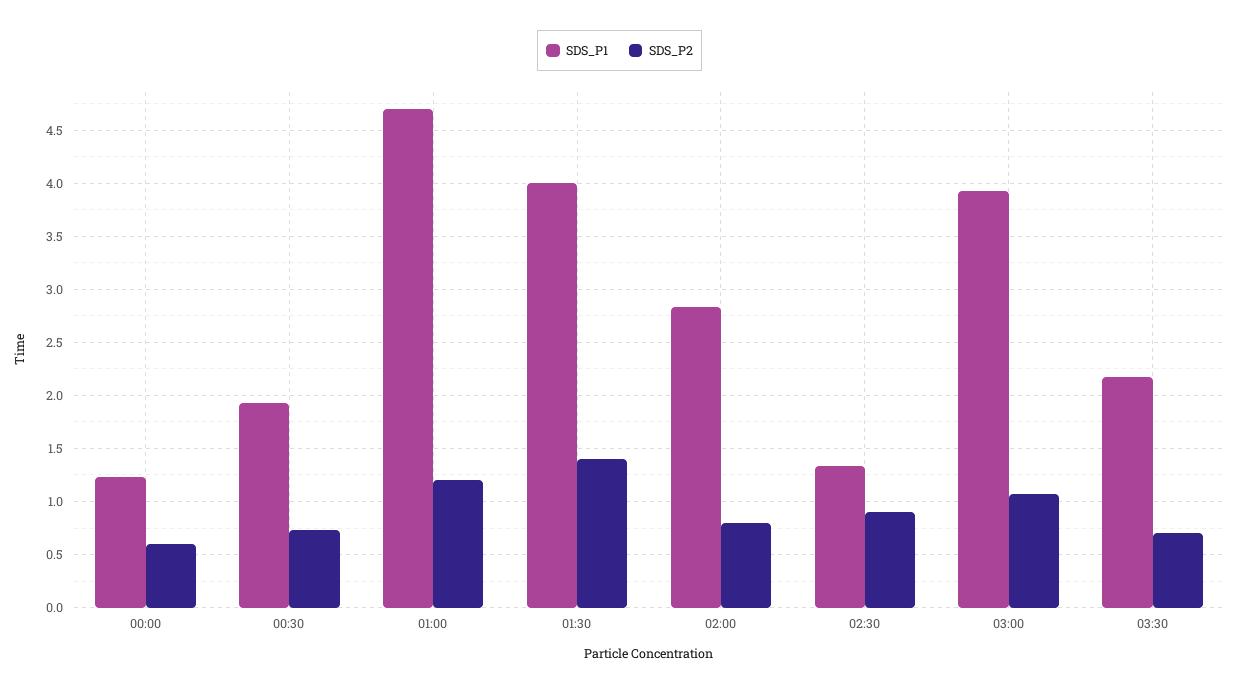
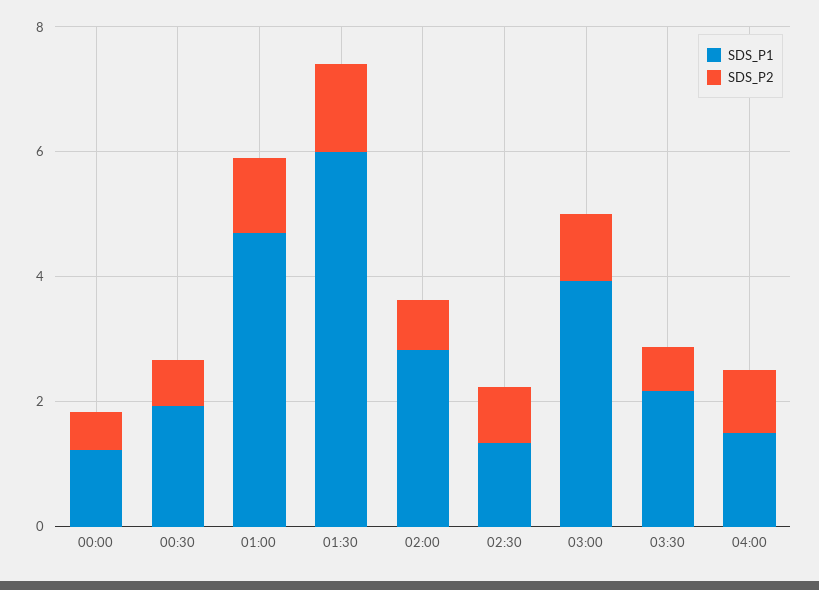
SDS_P1, 01:30: 4 -> 6
SDS_P1, 04:00: none -> 1.5
SDS_P2, 04:00: none -> 1

